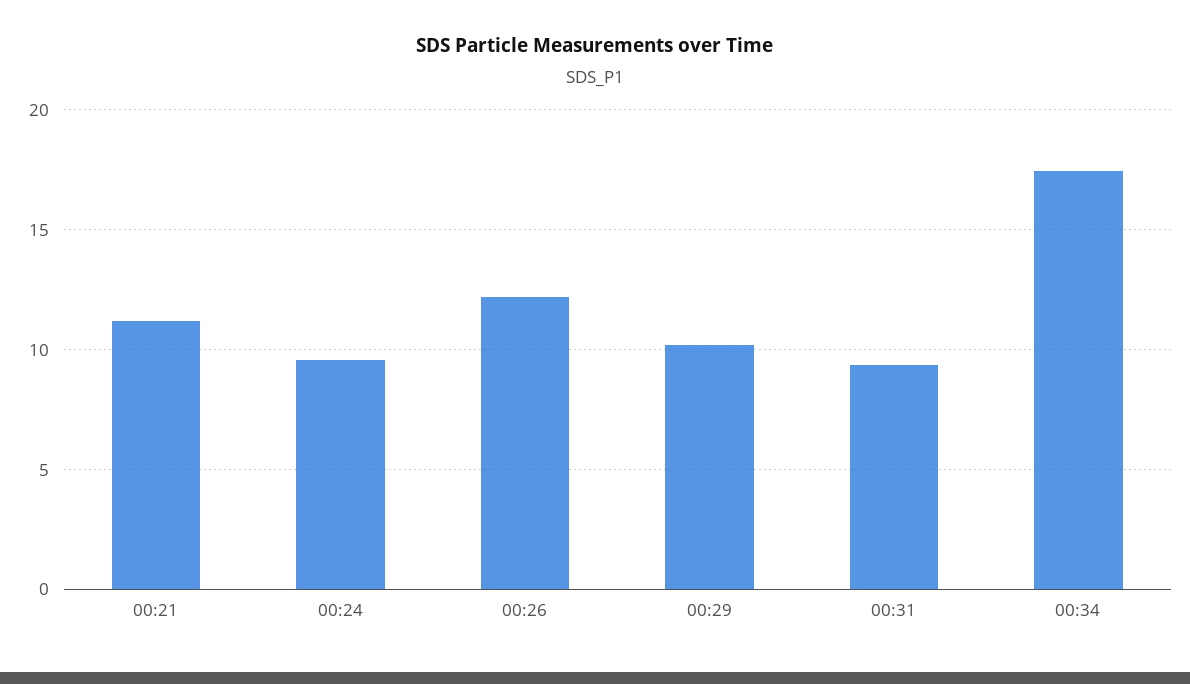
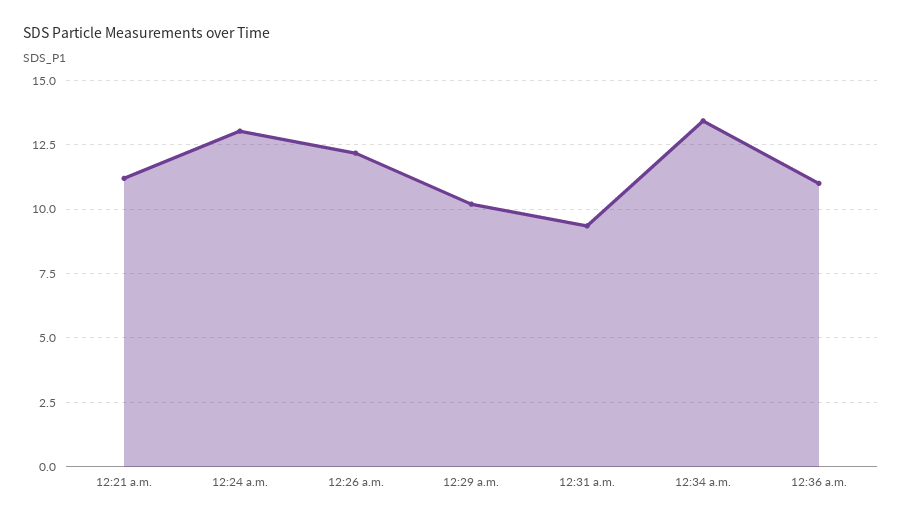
00:24: 9.5 -> 13
00:34: 17.5 -> 13.5
12:36 a.m.: none -> 11

